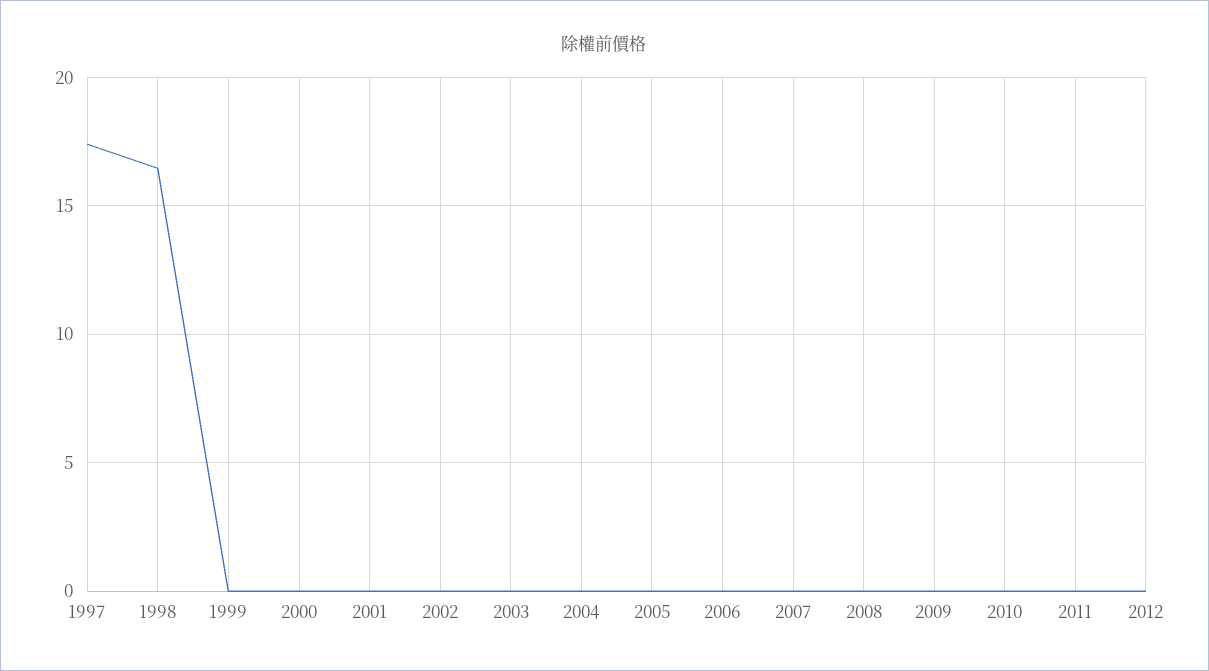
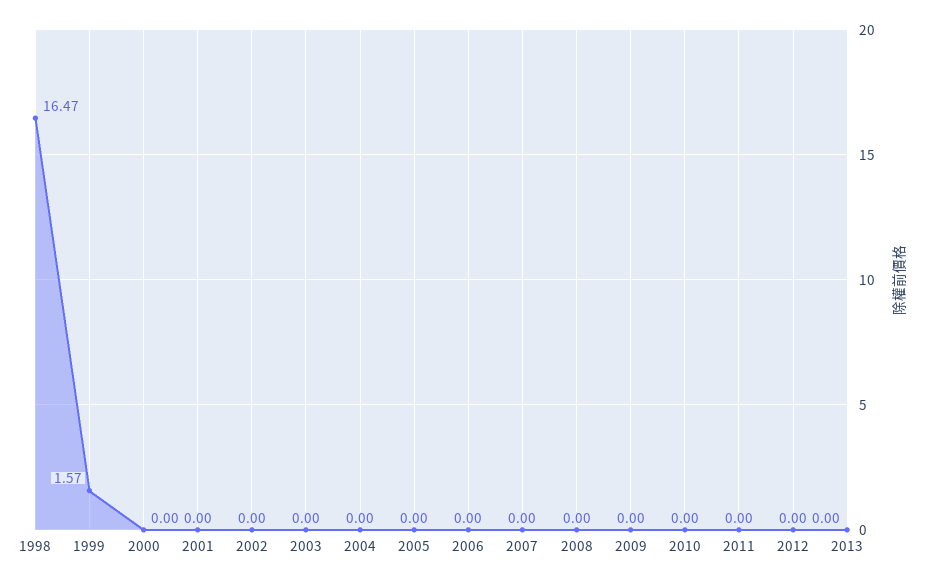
1997: 17.5 -> none
1999: 0 -> 1.57
2013: none -> 0

